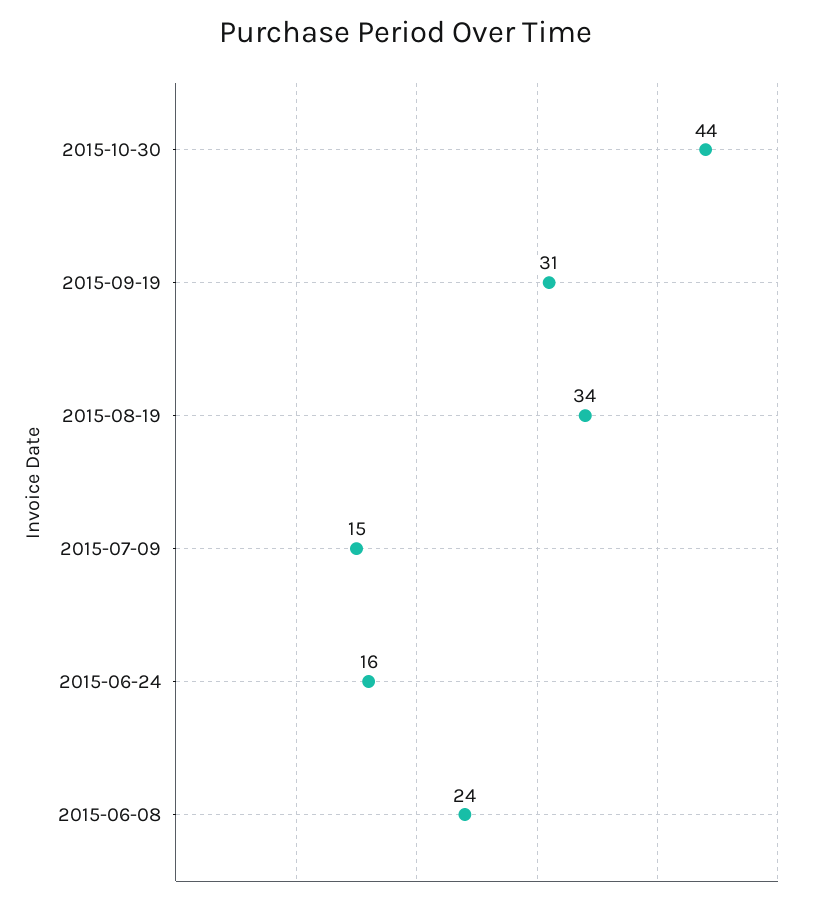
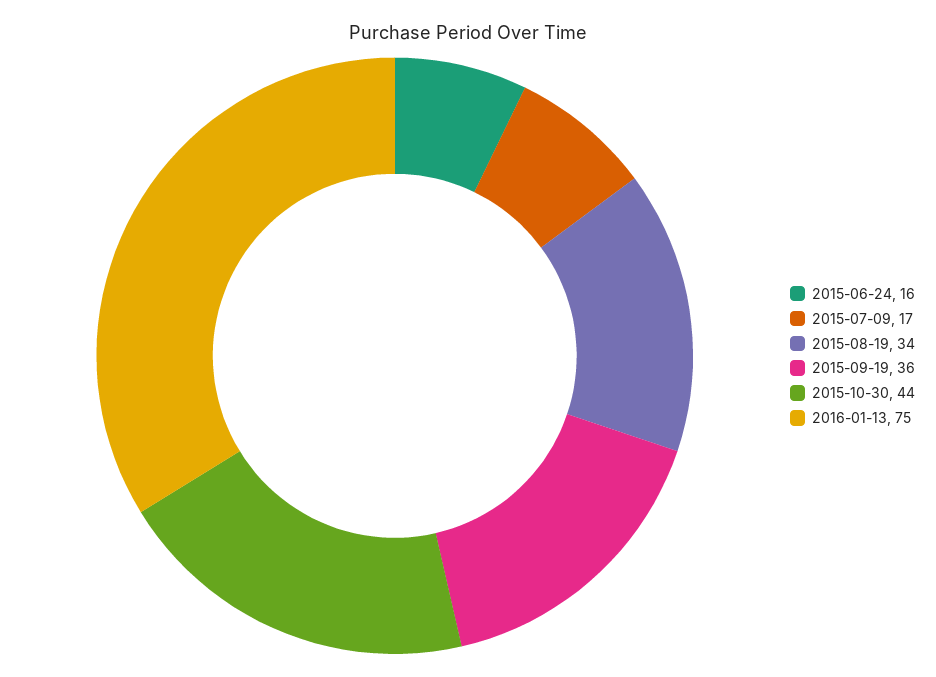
2015-09-19: 31 -> 36
2015-07-09: 15 -> 17
2015-06-08: 24 -> none
2016-01-13: none -> 75

